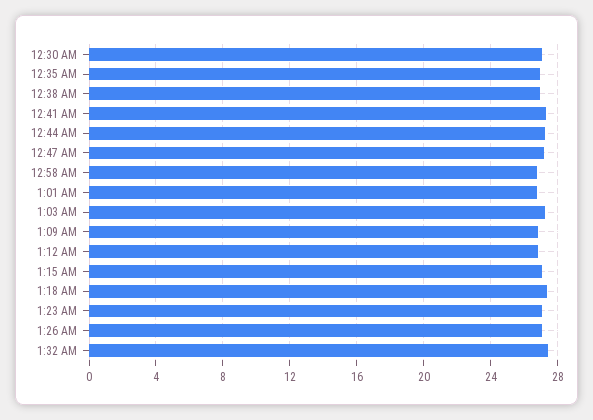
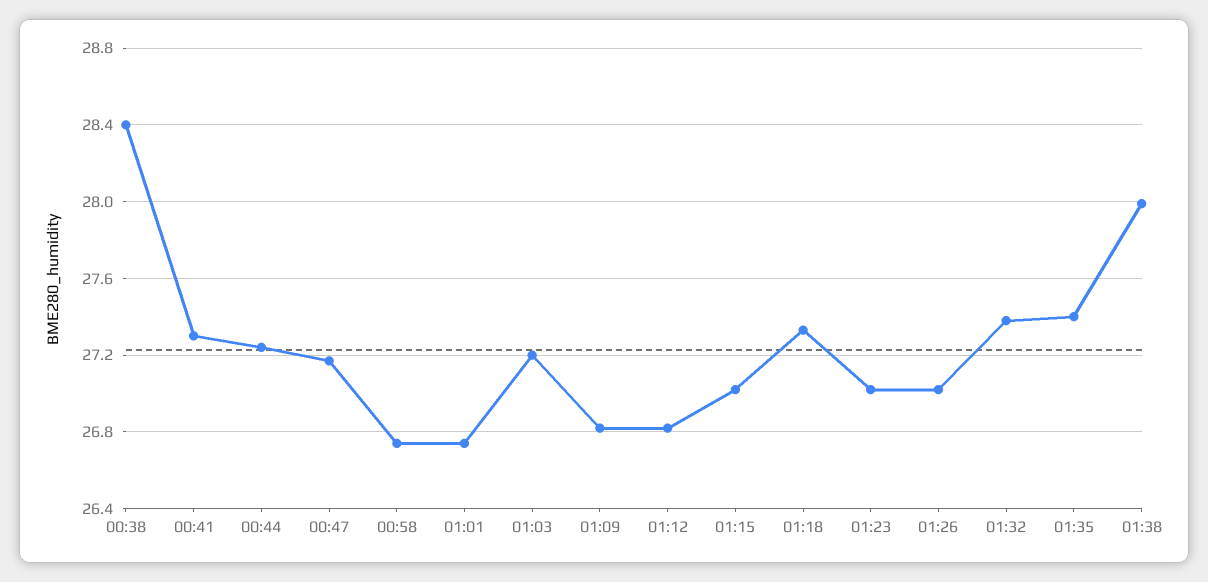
12:30 AM: 27 -> none
12:35 AM: 27 -> none
12:38 AM: 27 -> 28.4
01:35: none -> 27.4
01:38: none -> 28

